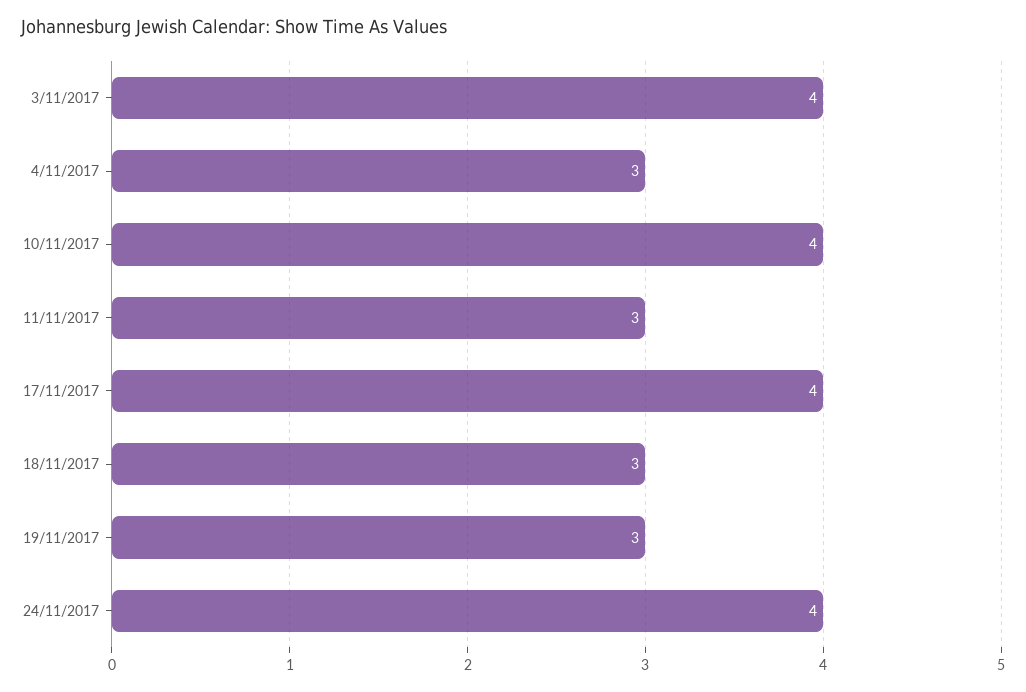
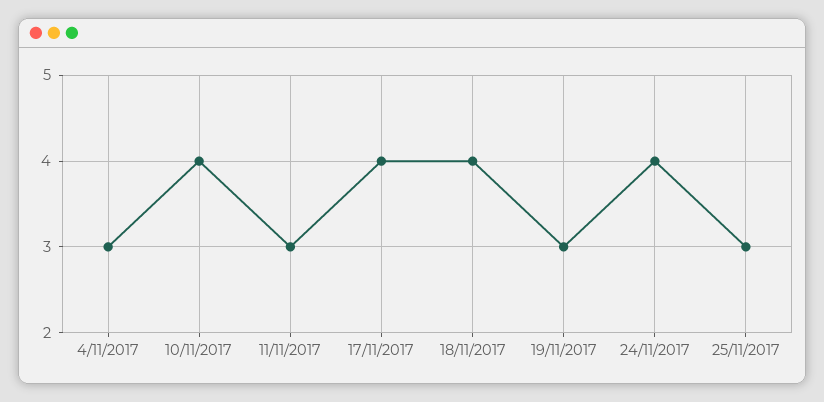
3/11/2017: 4 -> none
18/11/2017: 3 -> 4
25/11/2017: none -> 3

